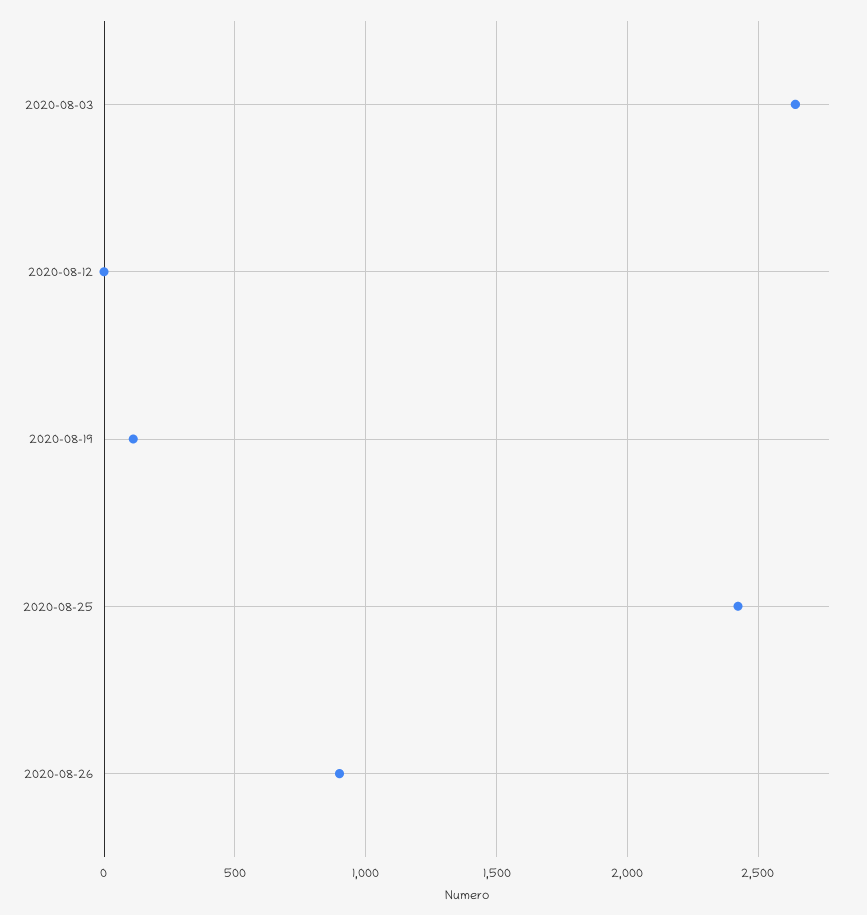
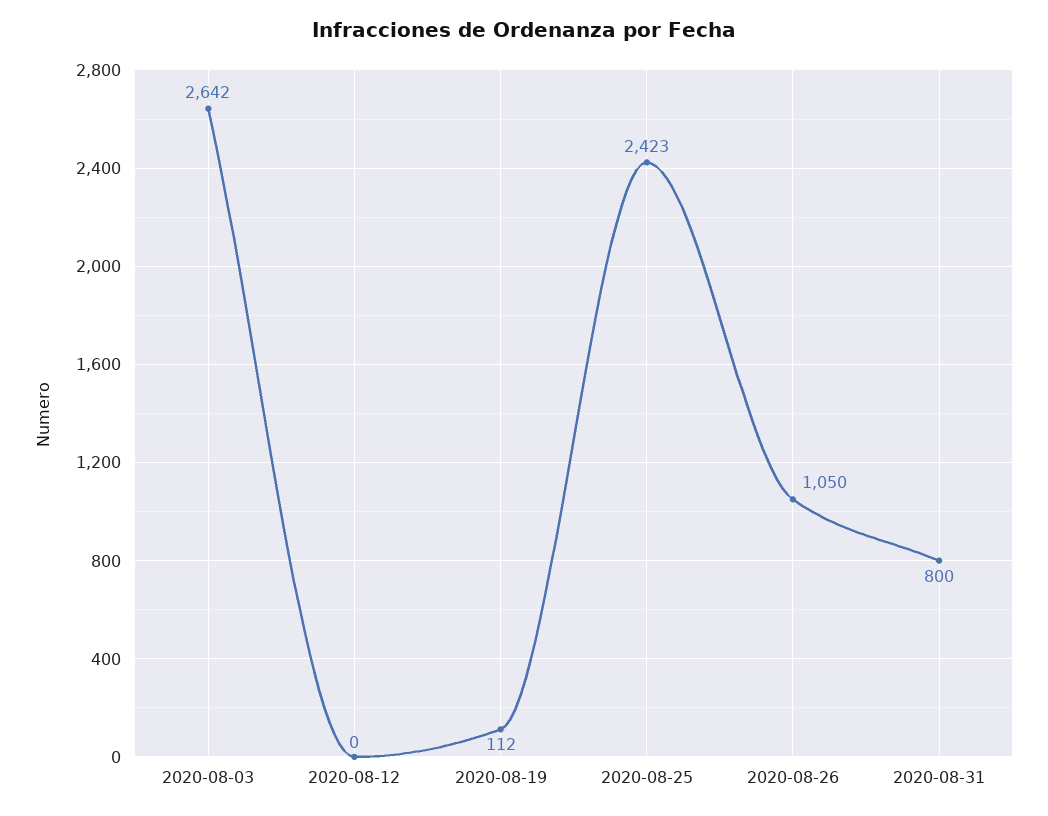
2020-08-26: 900 -> 1050
2020-08-31: none -> 800

